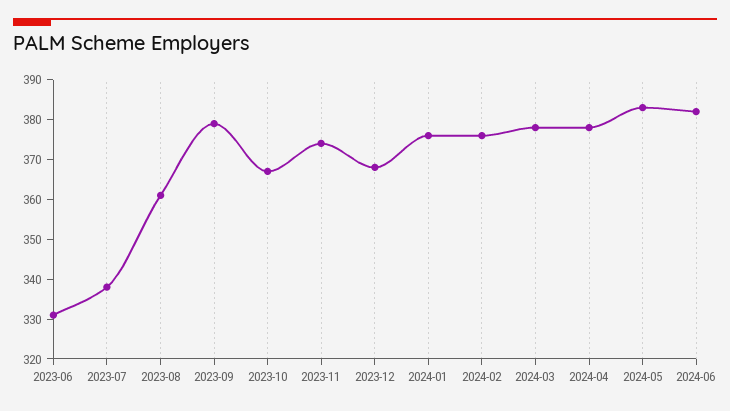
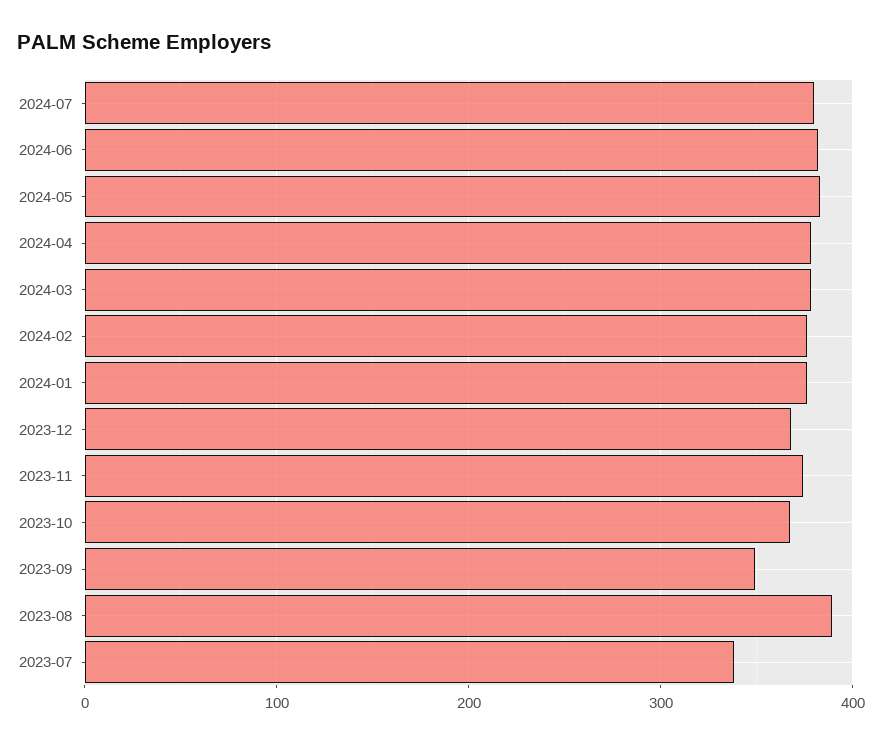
2023-06: 330 -> none
2023-08: 360 -> 390
2023-09: 380 -> 350
2024-07: none -> 380

